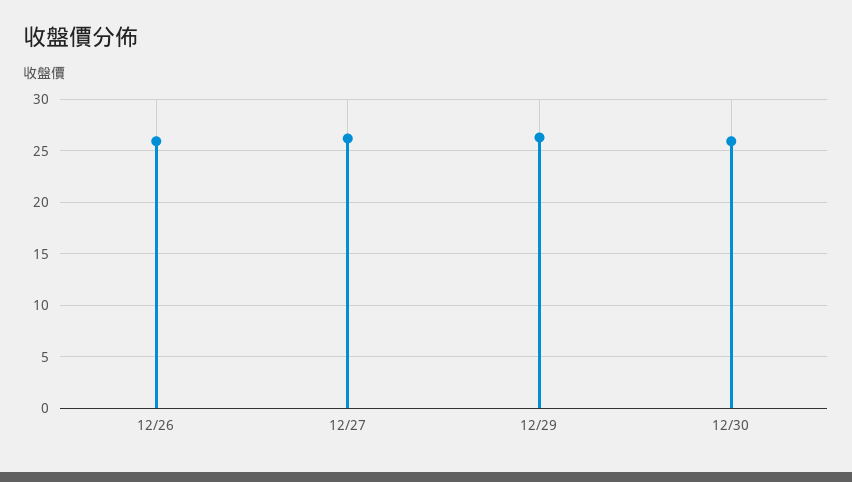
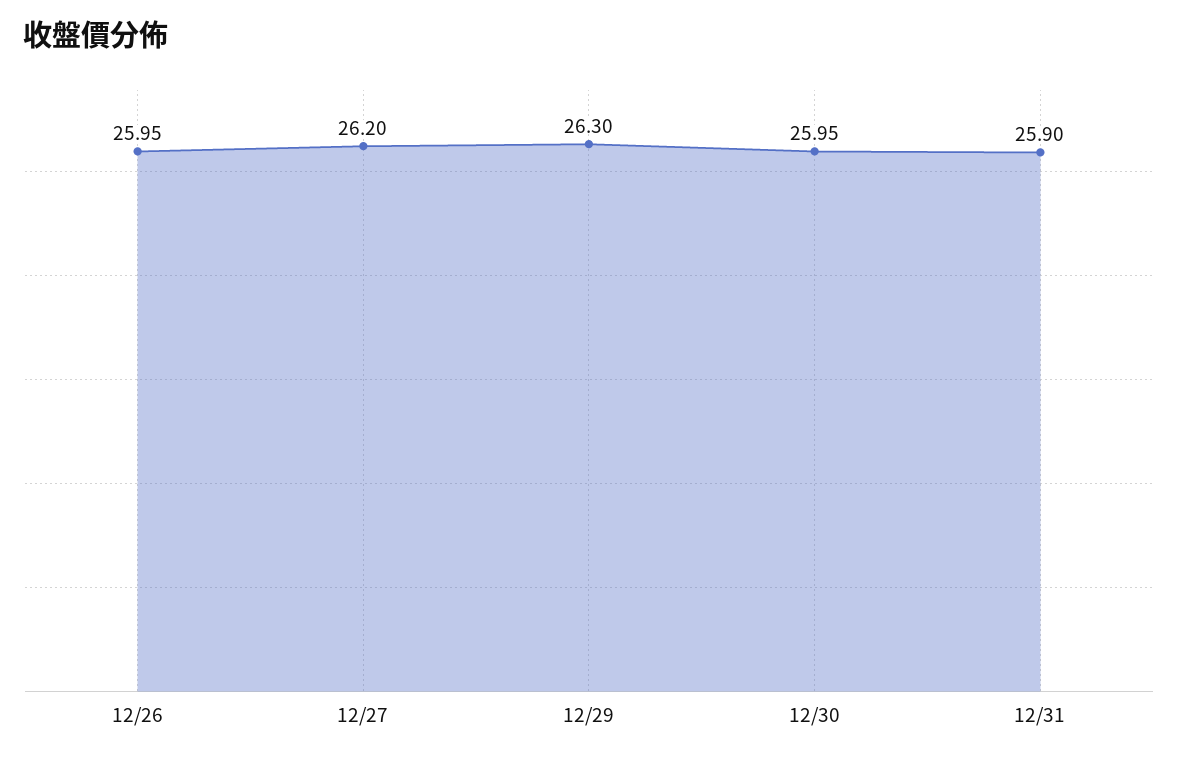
12/31: none -> 25.9

